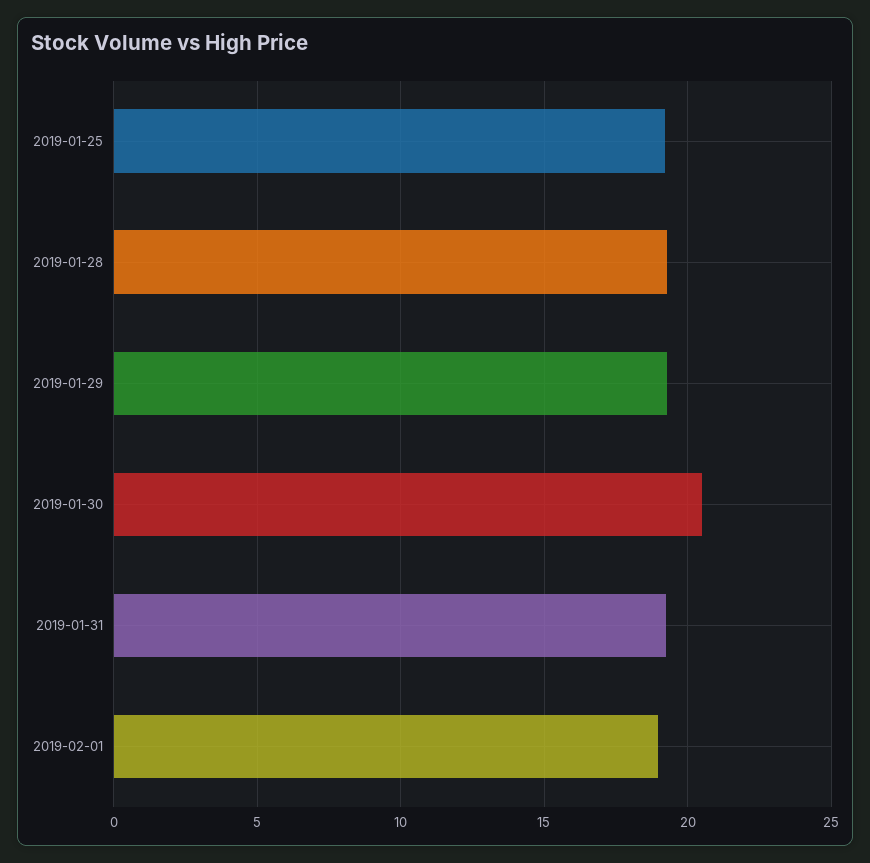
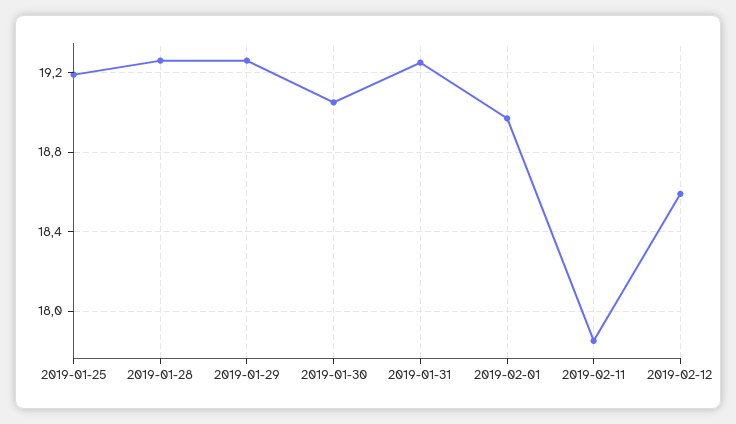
2019-01-30: 20.5 -> 19.05
2019-02-11: none -> 17.85
2019-02-12: none -> 18.6

